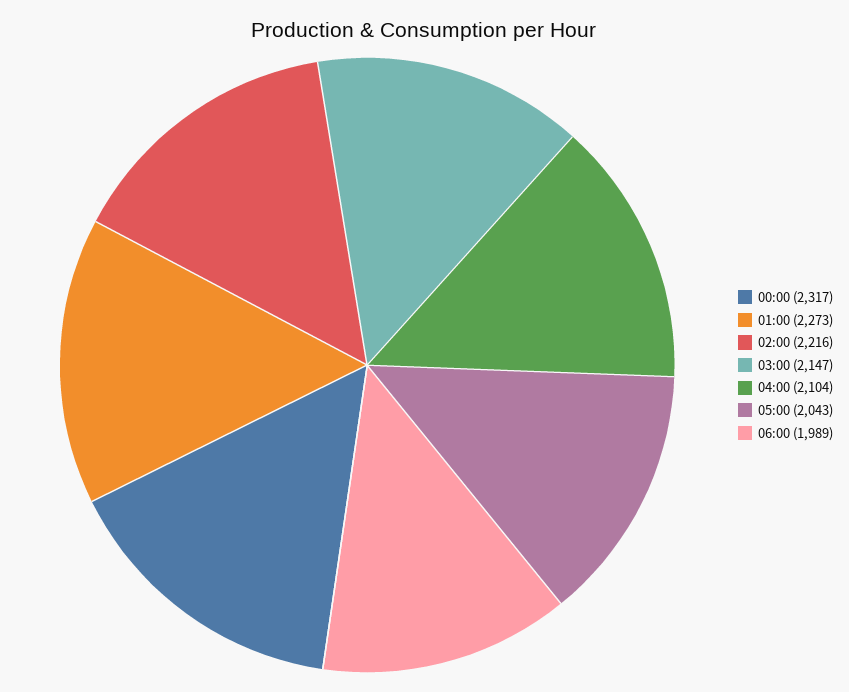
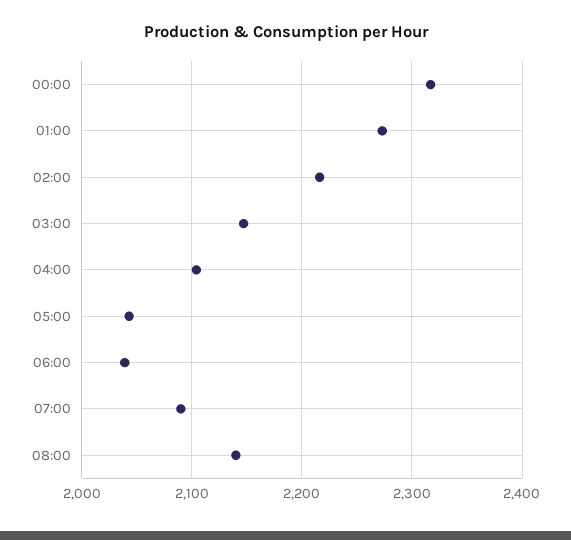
06:00: 1989 -> 2040
07:00: none -> 2090
08:00: none -> 2140

